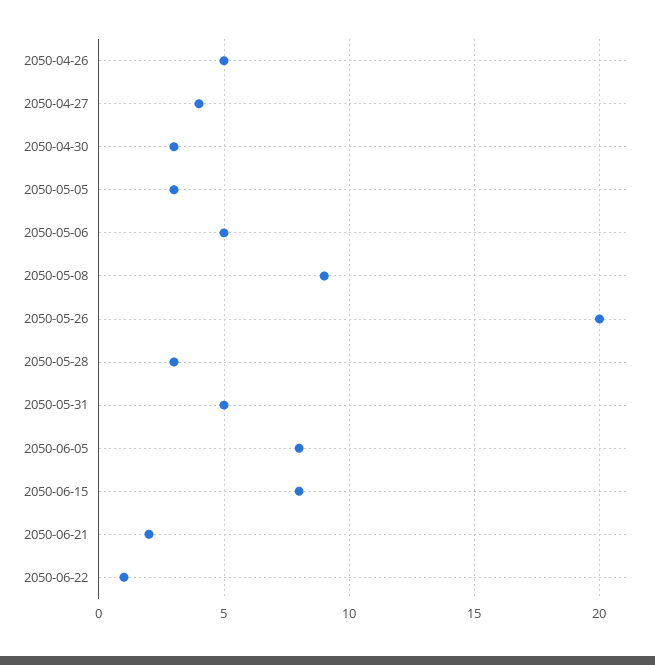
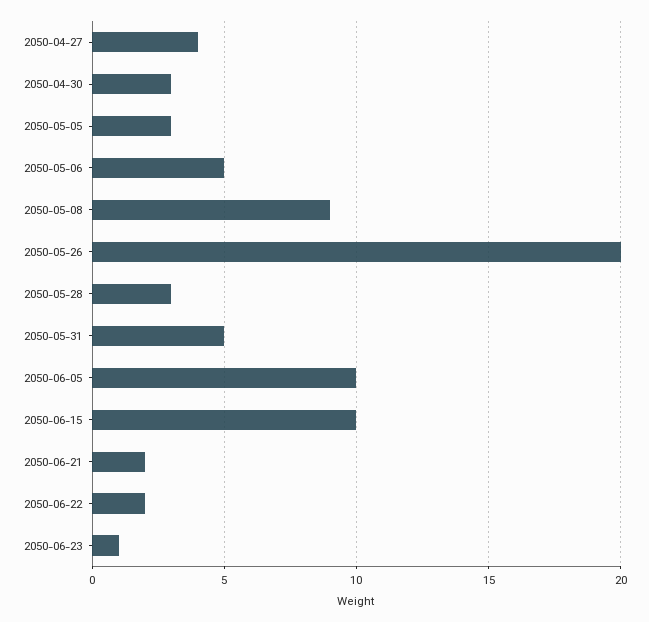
2050-04-26: 5 -> none
2050-06-05: 8 -> 10
2050-06-15: 8 -> 10
2050-06-22: 1 -> 2
2050-06-23: none -> 1

